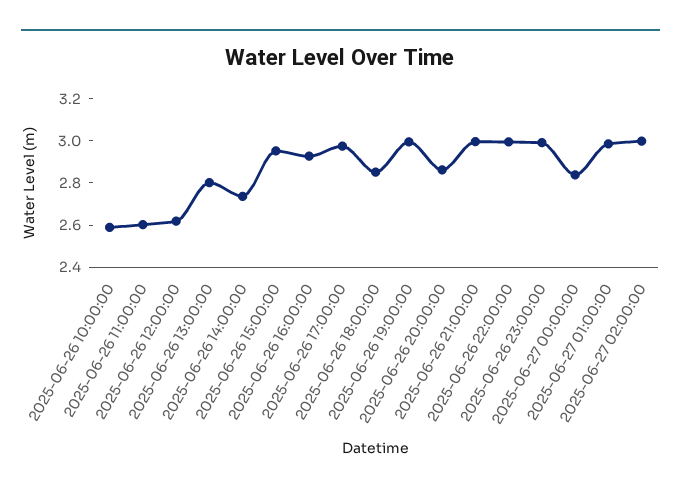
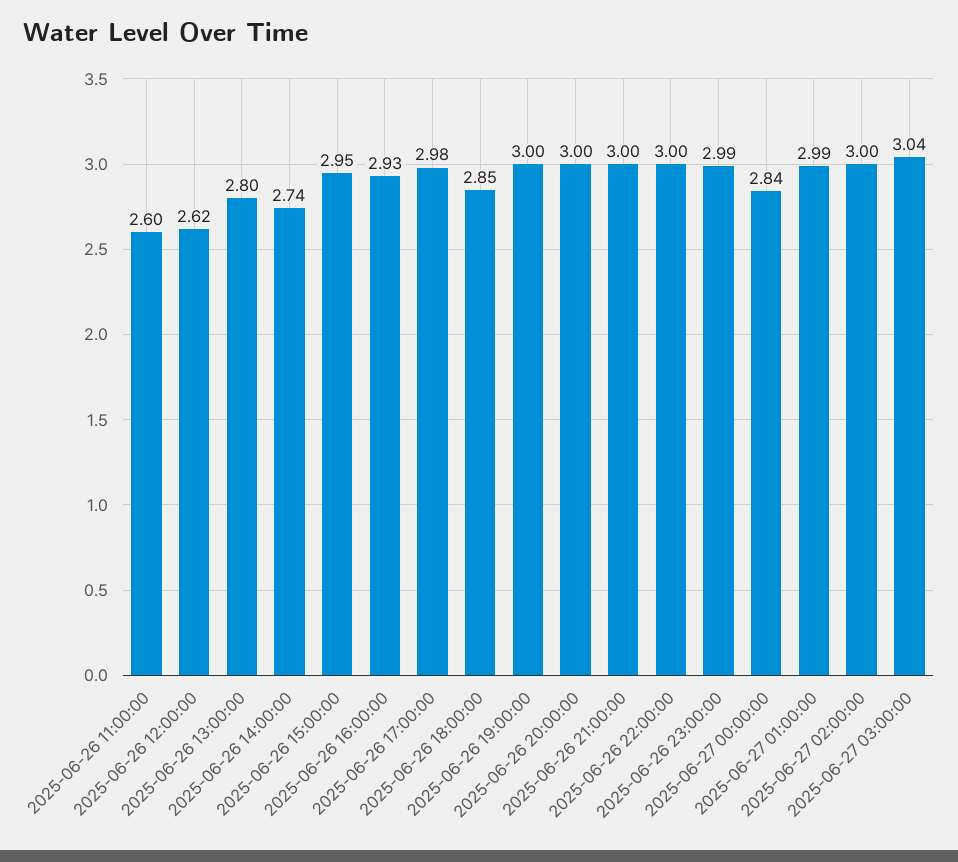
2025-06-26 10:00:00: 2.6 -> none
2025-06-26 20:00:00: 2.85 -> 3
2025-06-27 03:00:00: none -> 3.04

